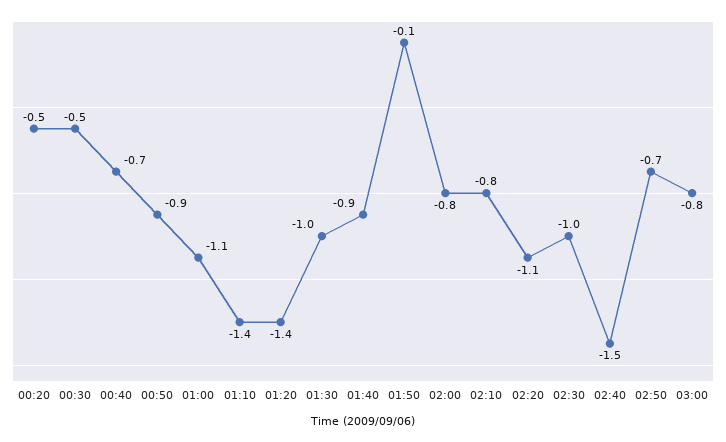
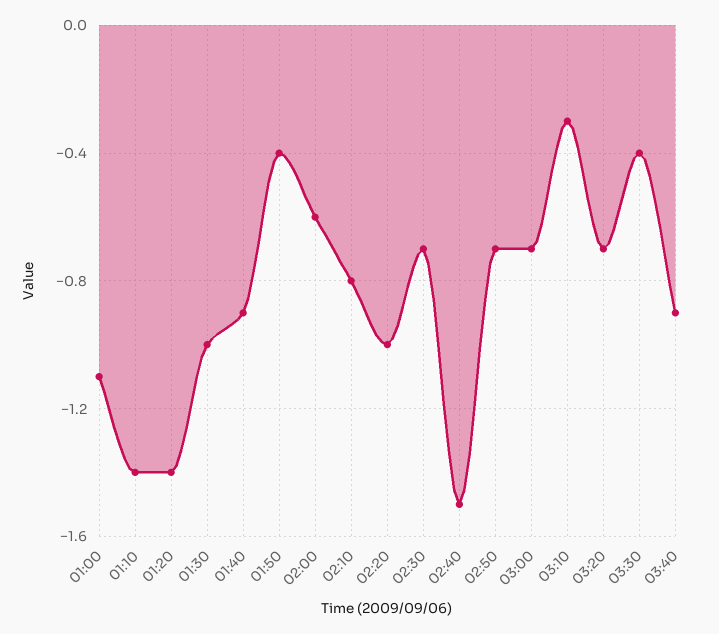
00:20: -0.5 -> none
00:30: -0.5 -> none
00:40: -0.7 -> none
00:50: -0.9 -> none
01:50: -0.1 -> -0.4
02:00: -0.8 -> -0.6
02:20: -1.1 -> -1
02:30: -1 -> -0.7
03:00: -0.8 -> -0.7
03:10: none -> -0.3
03:20: none -> -0.7
03:30: none -> -0.4
03:40: none -> -0.9

